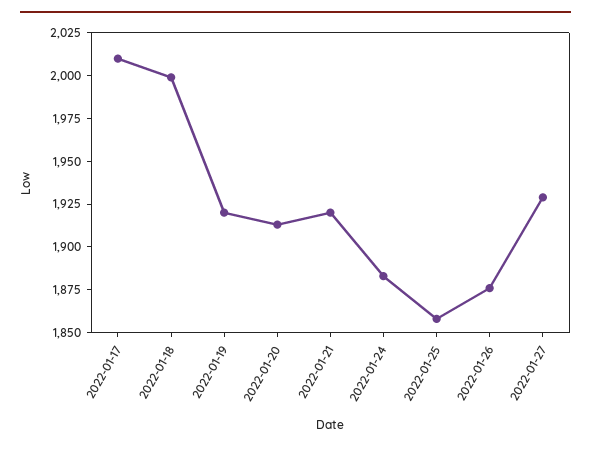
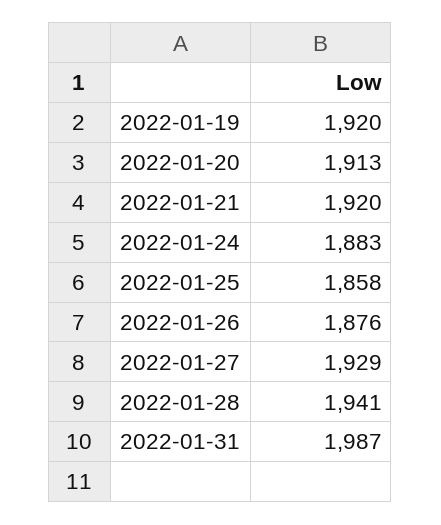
2022-01-17: 2010 -> none
2022-01-18: 2000 -> none
2022-01-28: none -> 1941
2022-01-31: none -> 1987

